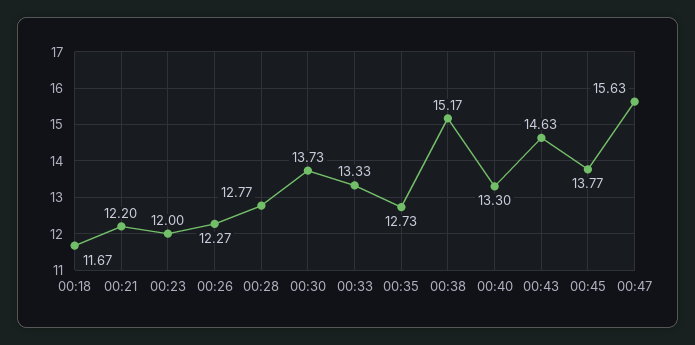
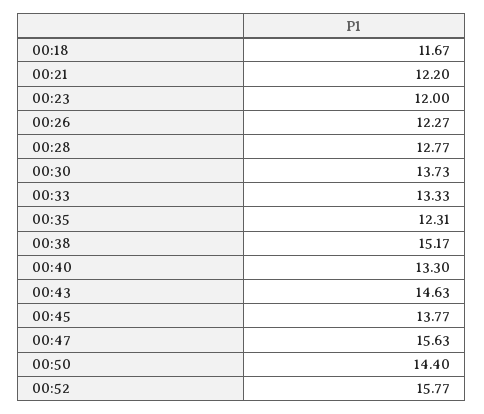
00:35: 12.73 -> 12.31
00:50: none -> 14.4
00:52: none -> 15.77

